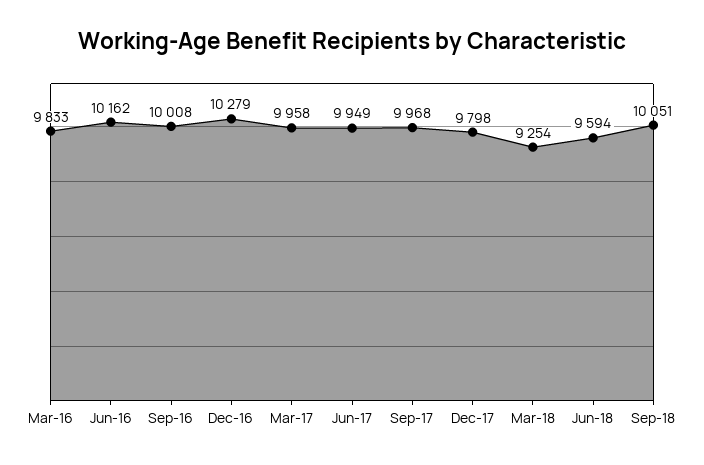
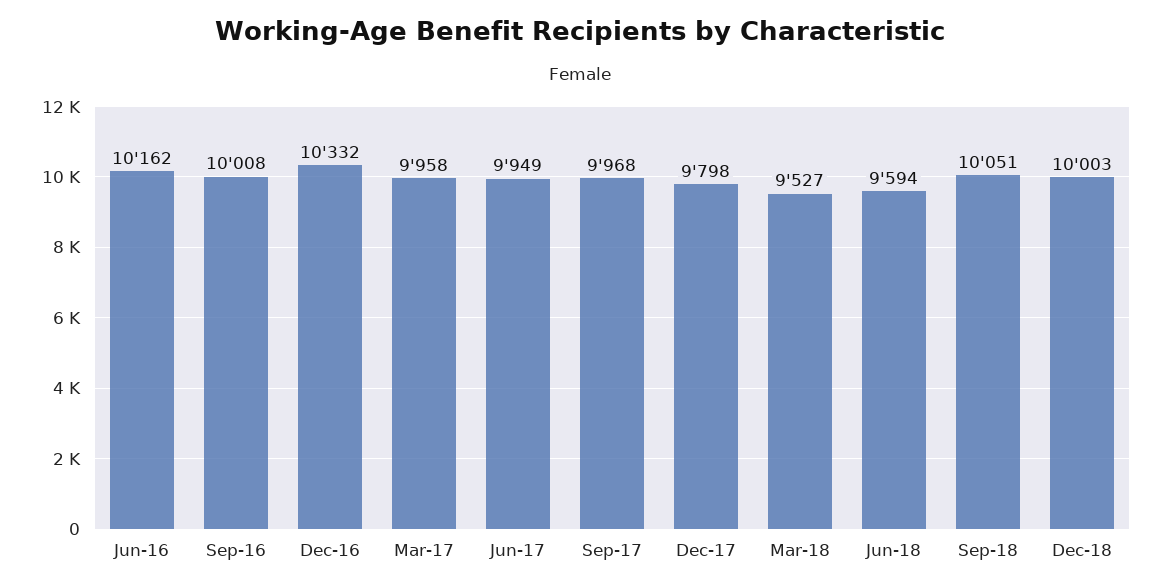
Mar-16: 9833 -> none
Dec-16: 10279 -> 10332
Mar-18: 9254 -> 9527
Dec-18: none -> 10003

